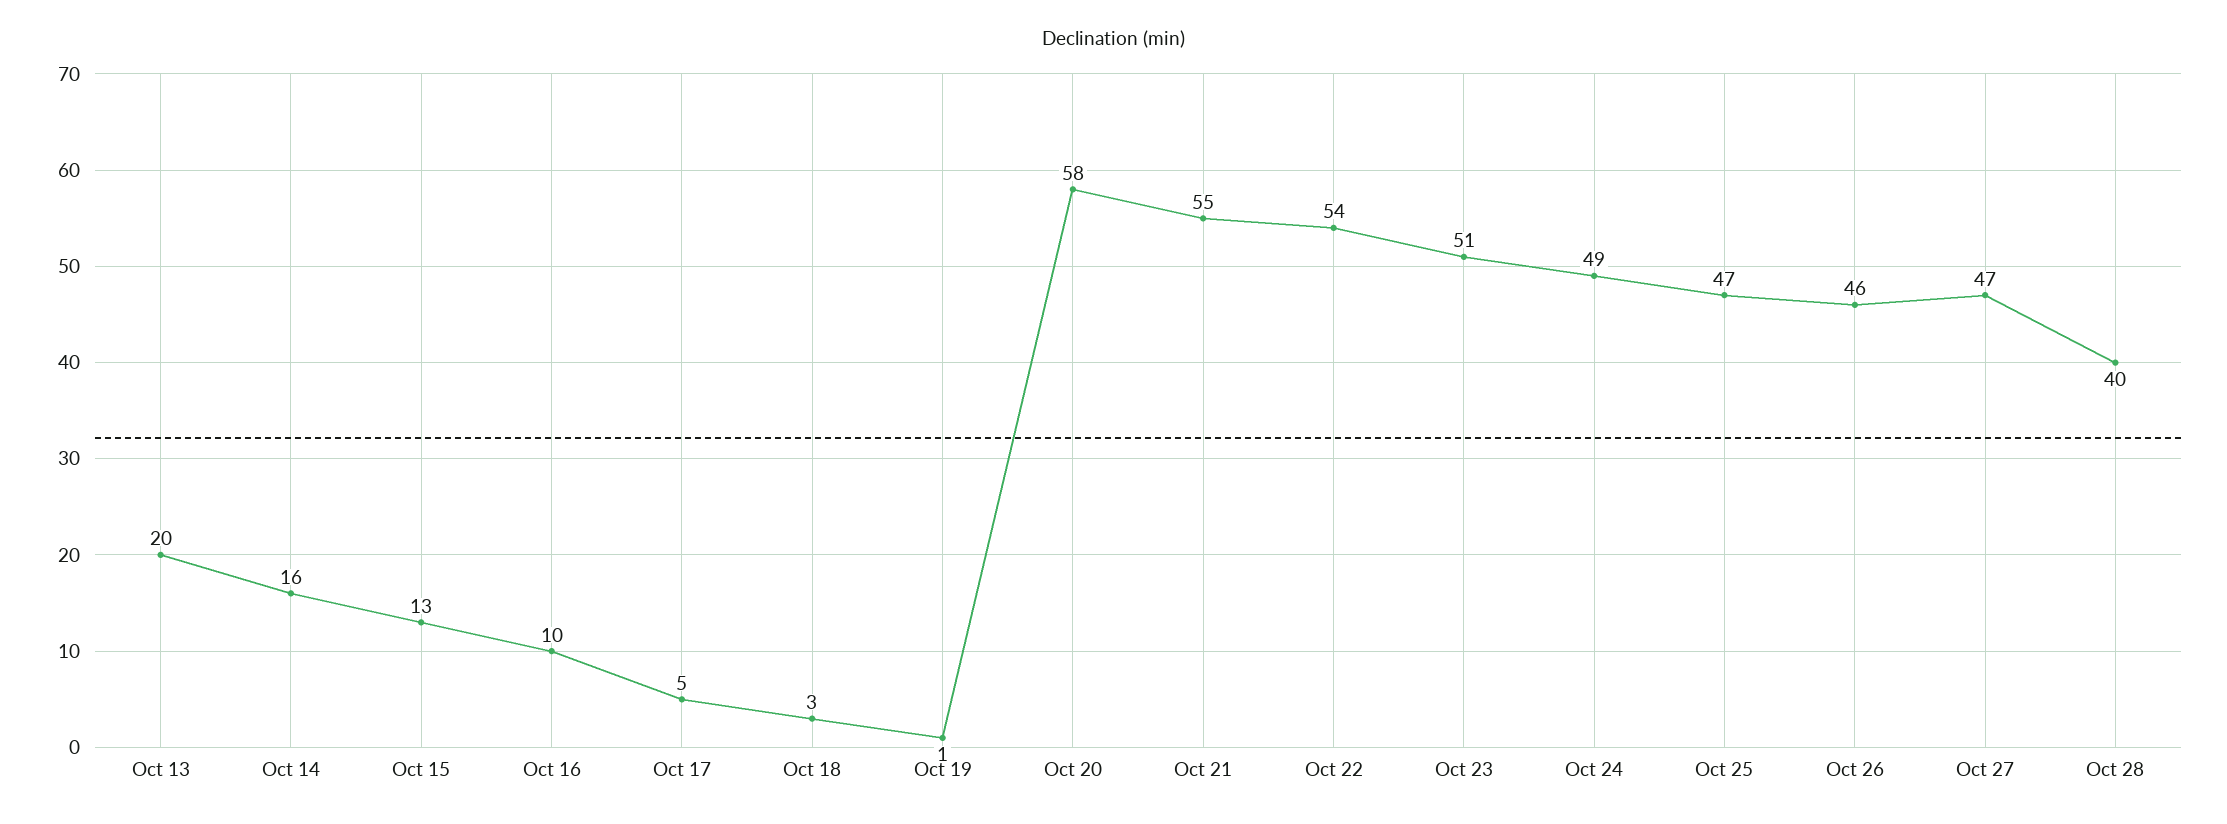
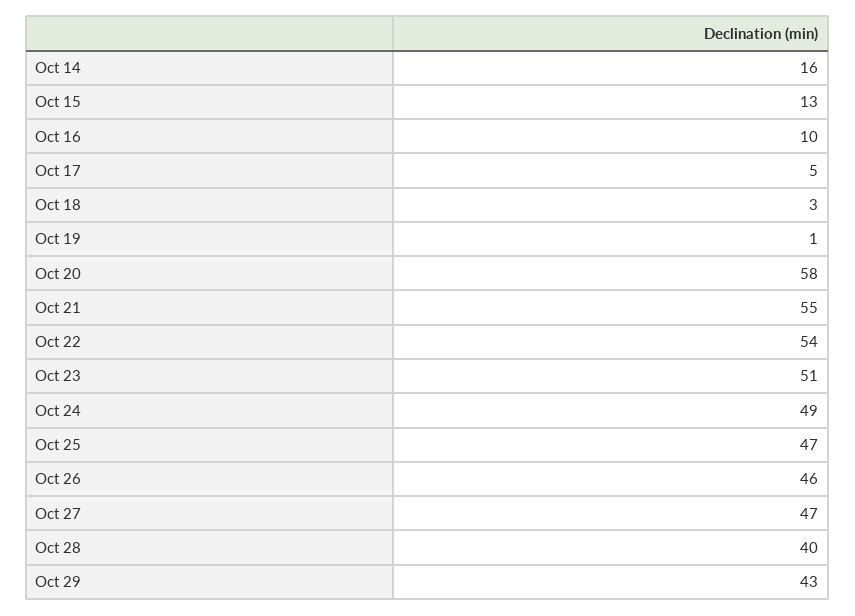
Oct 13: 20 -> none
Oct 29: none -> 43

